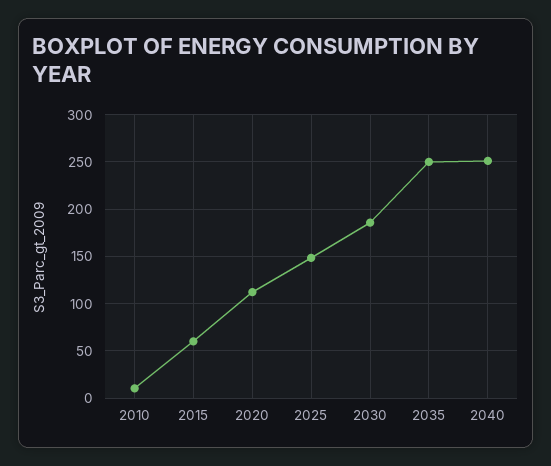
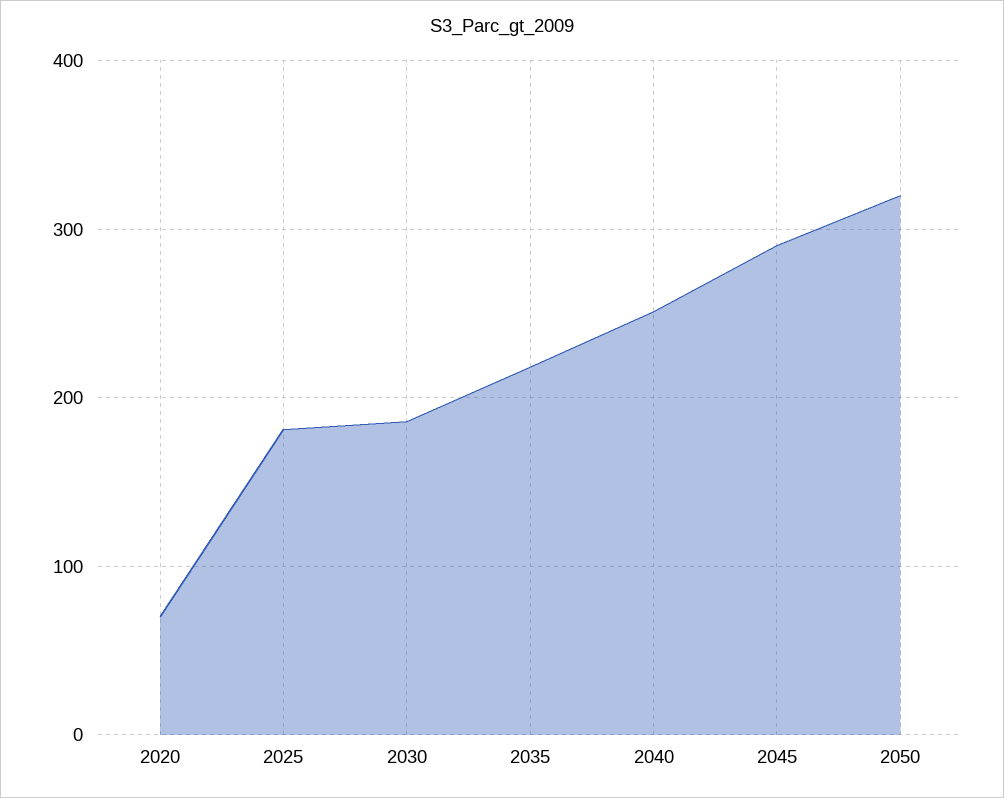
2010: 10 -> none
2015: 60 -> none
2020: 110 -> 70
2025: 150 -> 180
2035: 250 -> 220
2045: none -> 290
2050: none -> 320

